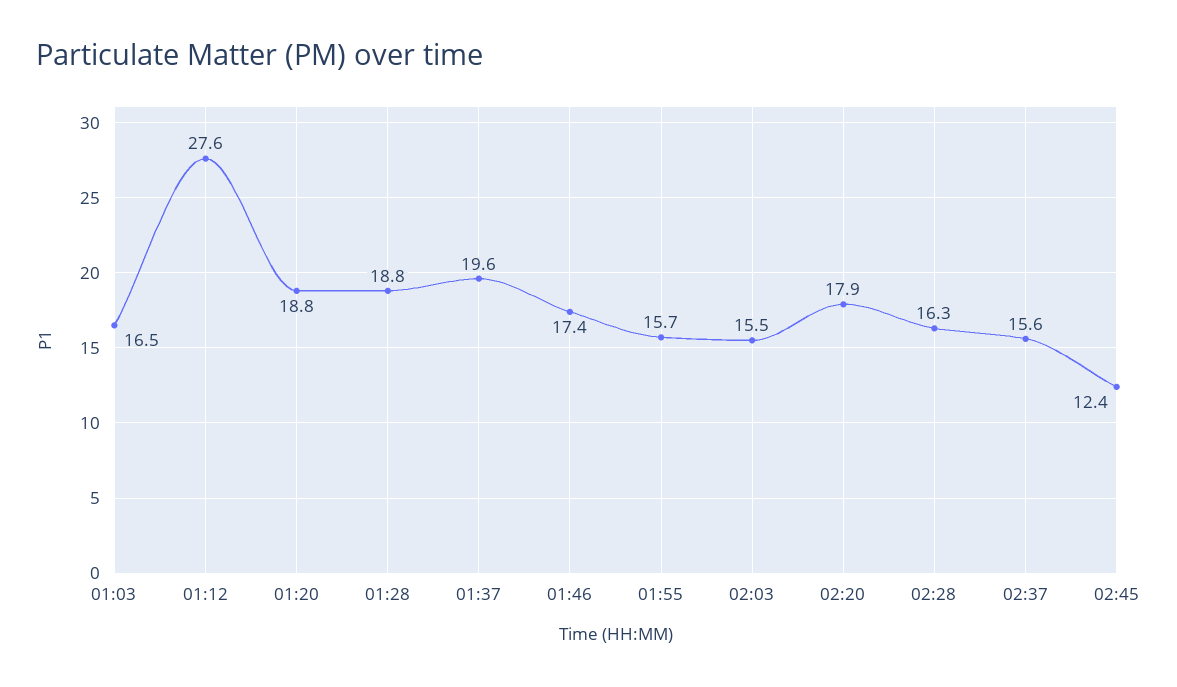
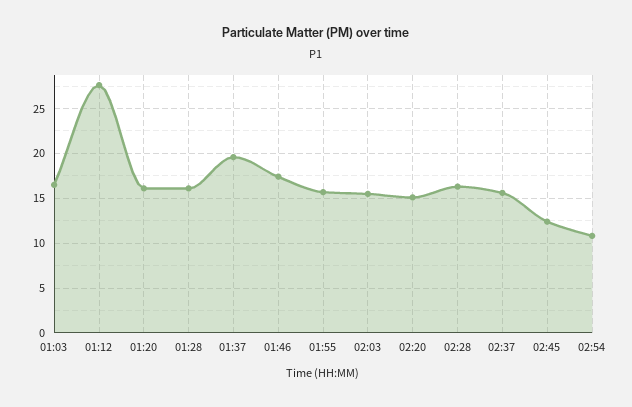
01:20: 18.8 -> 16
01:28: 18.8 -> 16
02:20: 17.9 -> 15
02:54: none -> 11

